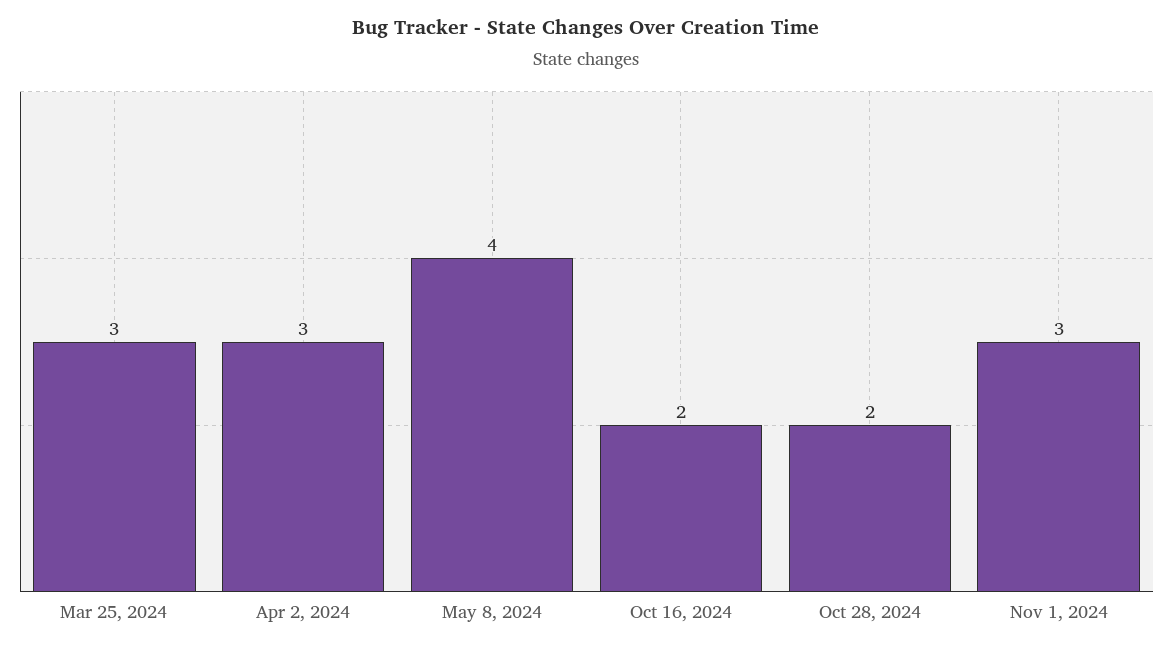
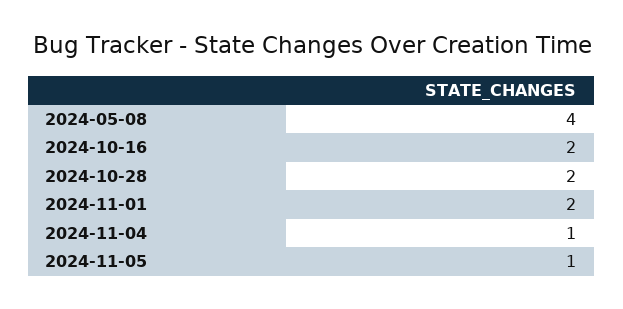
Mar 25, 2024: 3 -> none
Apr 2, 2024: 3 -> none
Nov 1, 2024: 3 -> 2
2024-11-04: none -> 1
2024-11-05: none -> 1

